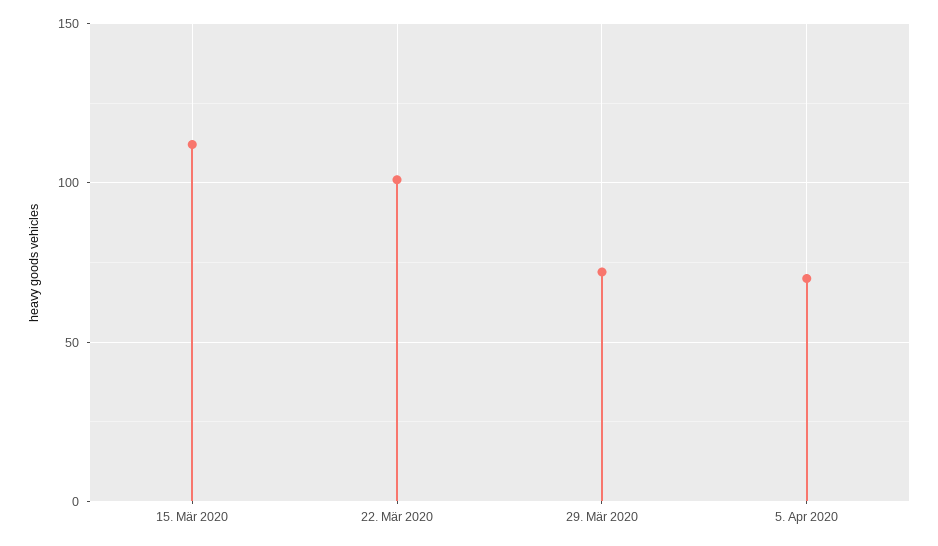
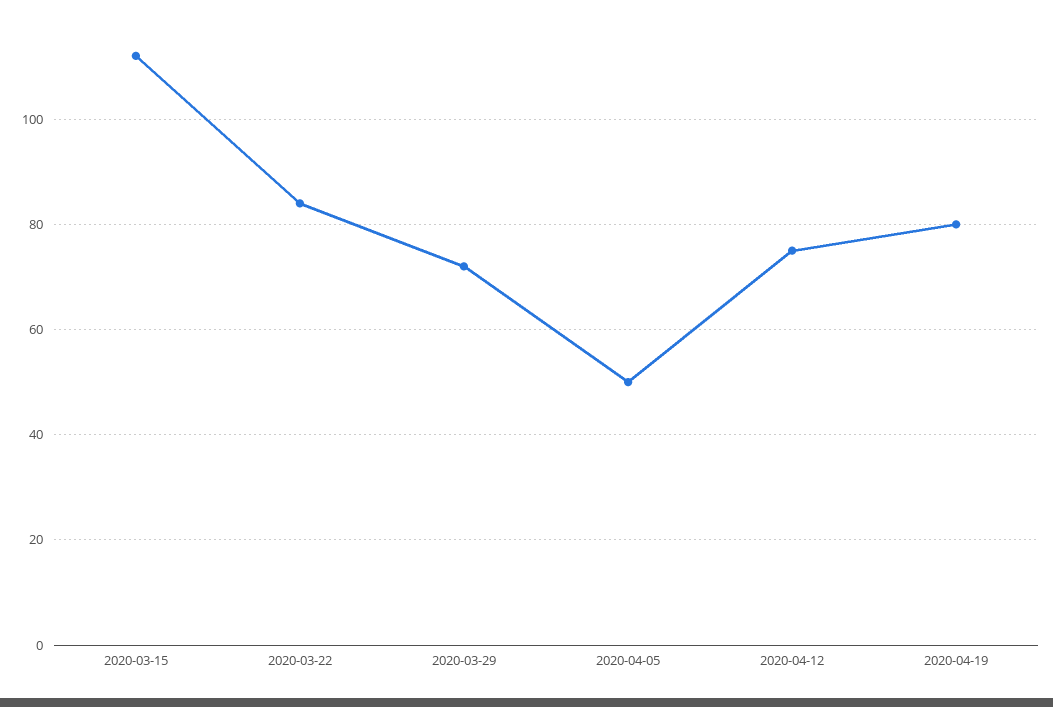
22. Mär 2020: 100 -> 85
5. Apr 2020: 70 -> 50
2020-04-12: none -> 75
2020-04-19: none -> 80

